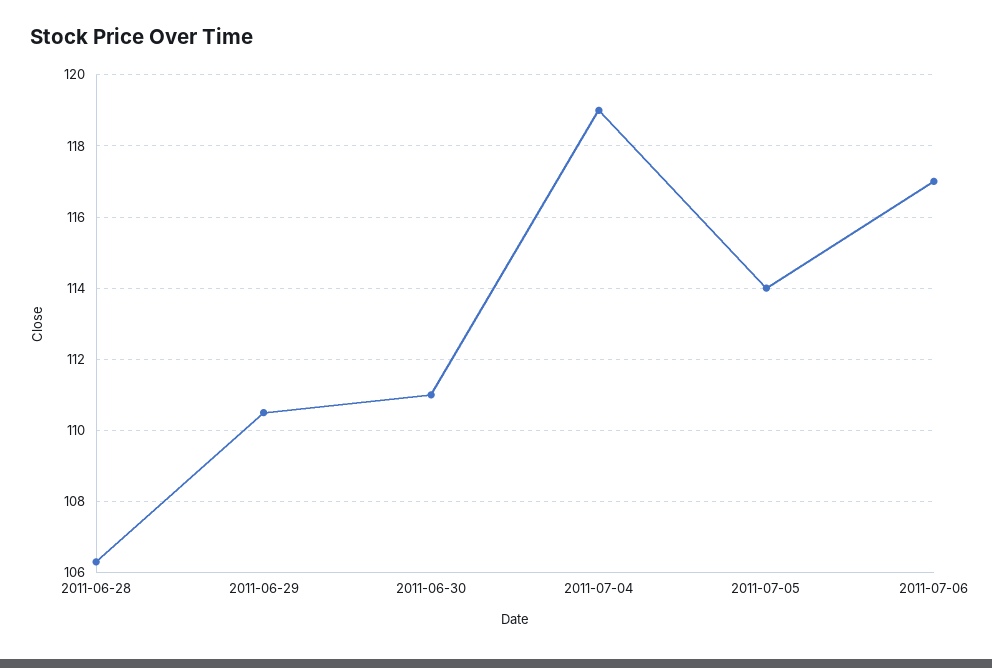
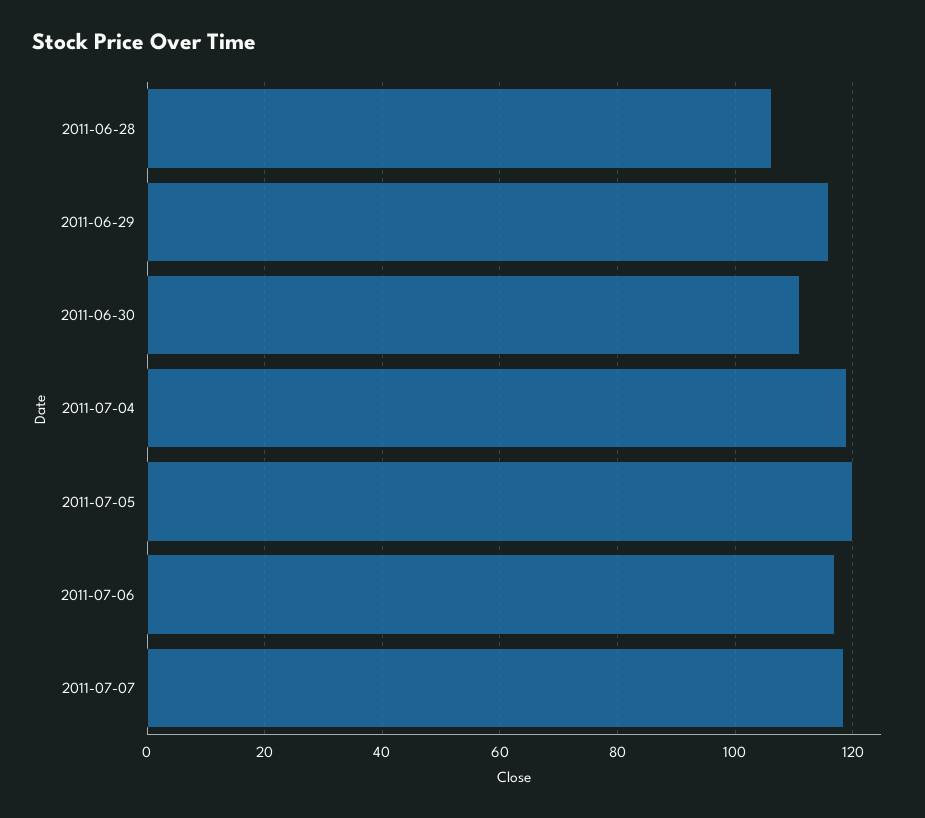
2011-06-29: 110.5 -> 116
2011-07-05: 114 -> 120
2011-07-07: none -> 118

